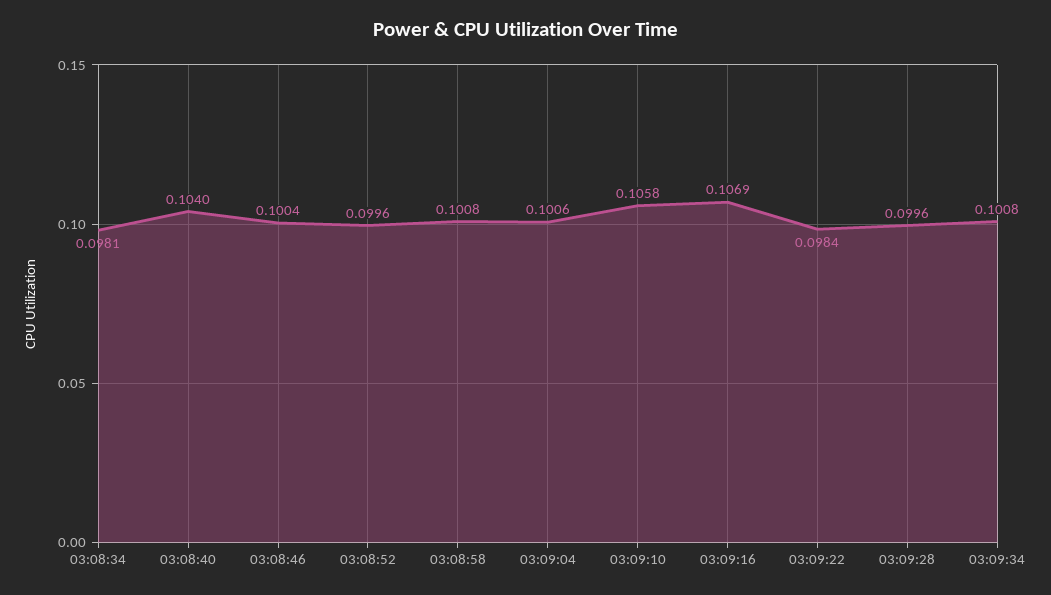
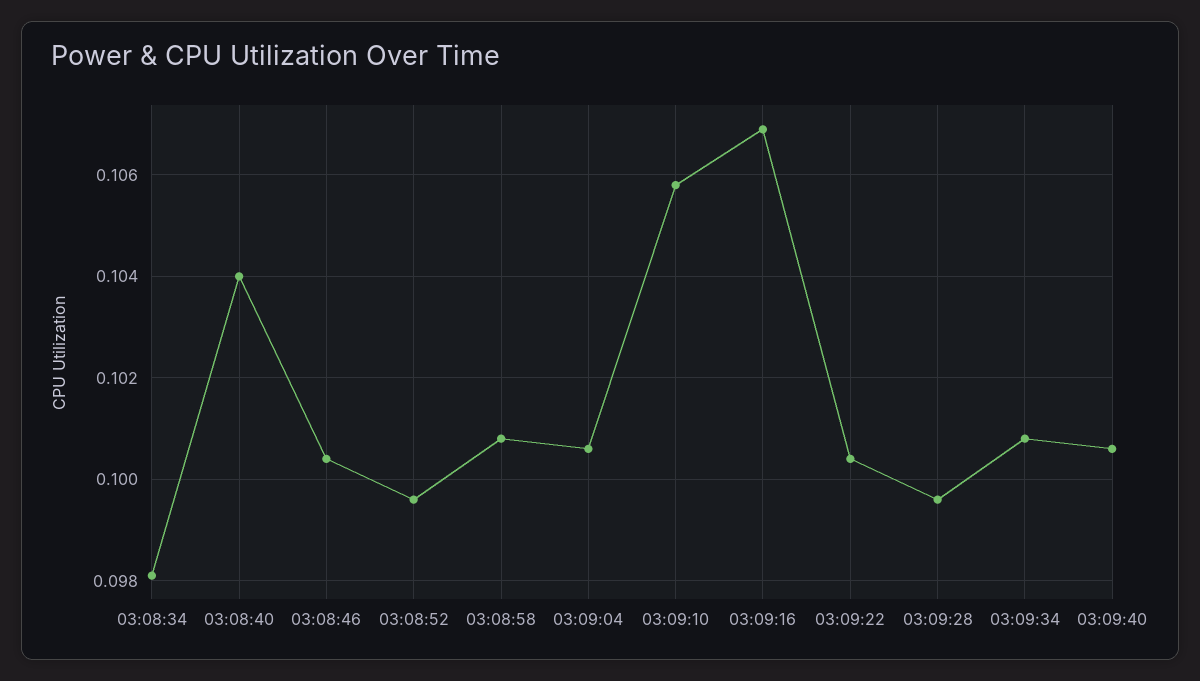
03:09:22: 0.0984 -> 0.1005
03:09:40: none -> 0.1005

